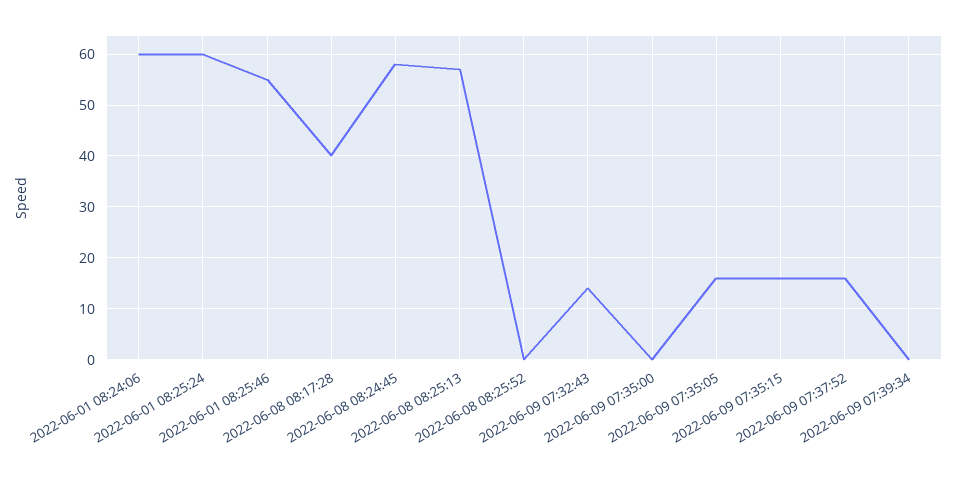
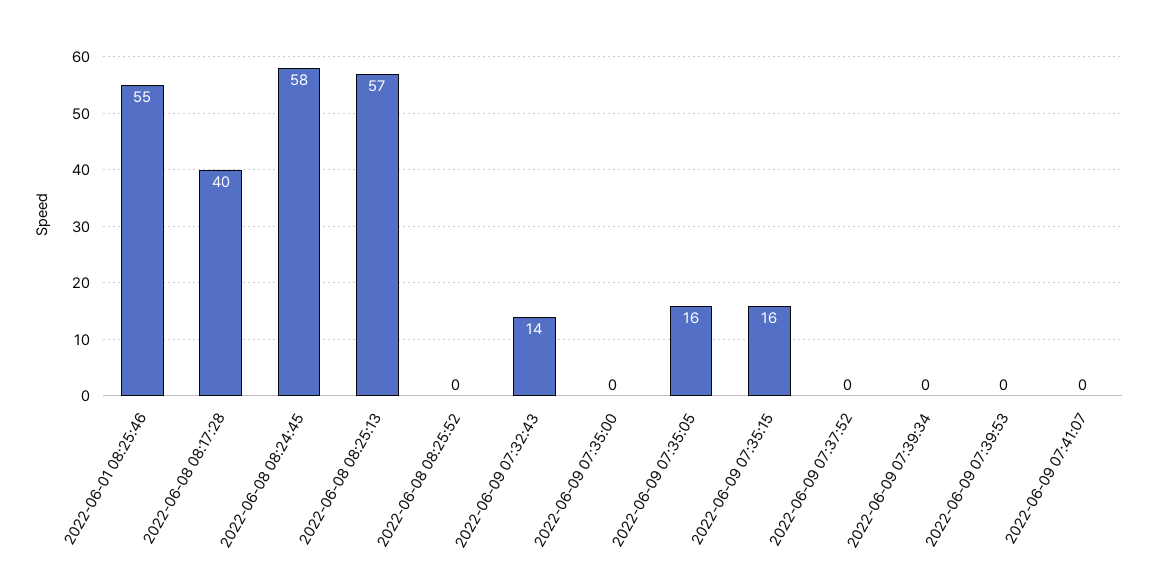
2022-06-01 08:24:06: 60 -> none
2022-06-01 08:25:24: 60 -> none
2022-06-09 07:37:52: 15 -> 0
2022-06-09 07:39:53: none -> 0
2022-06-09 07:41:07: none -> 0

